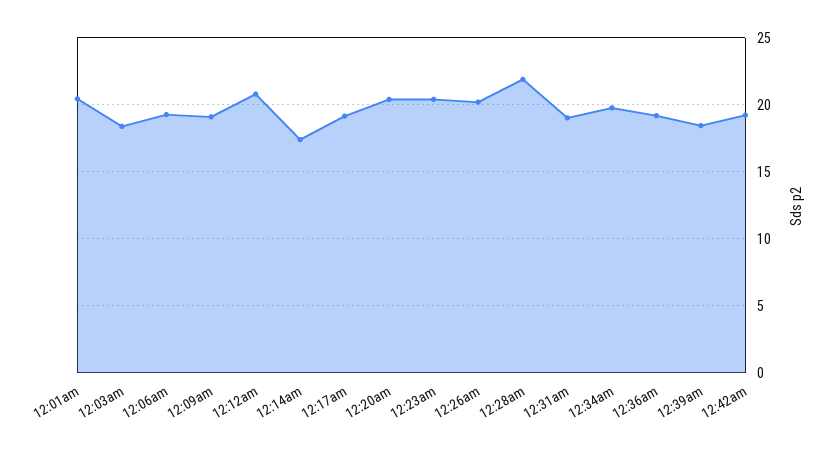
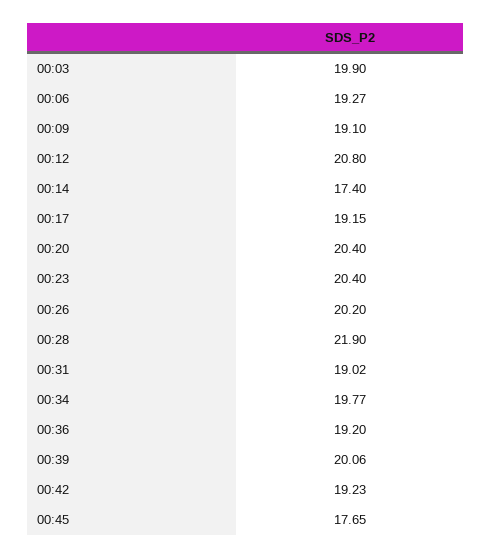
12:01am: 20.5 -> none
12:03am: 18.5 -> 19.9
12:39am: 18.5 -> 20.06
00:45: none -> 17.65

